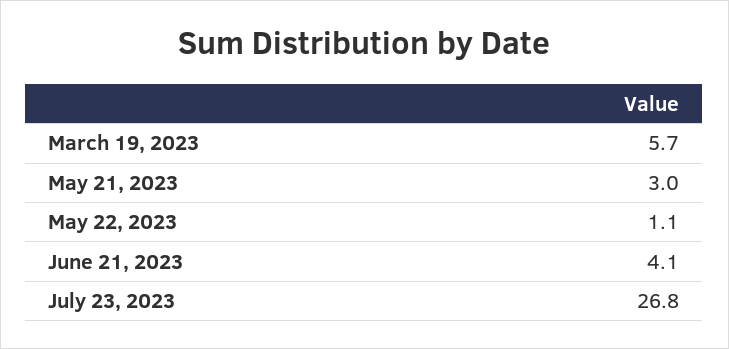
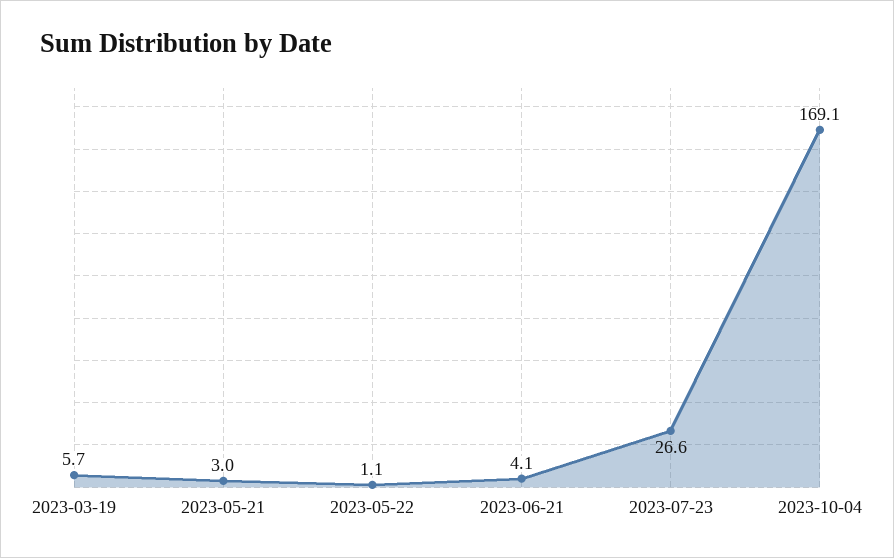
July 23, 2023: 26.8 -> 26.6
2023-10-04: none -> 169.1

